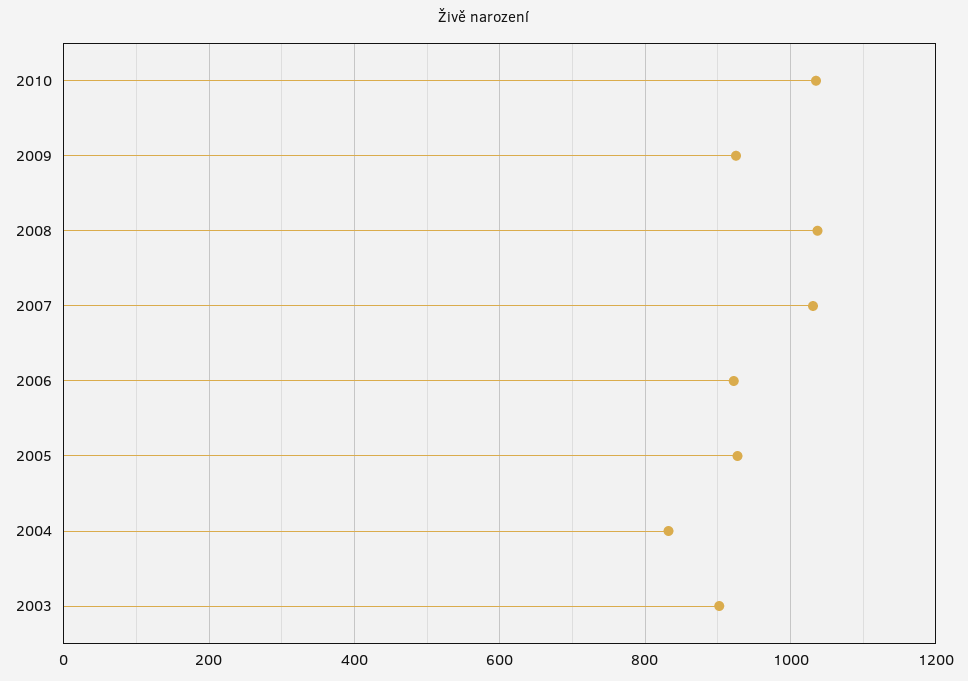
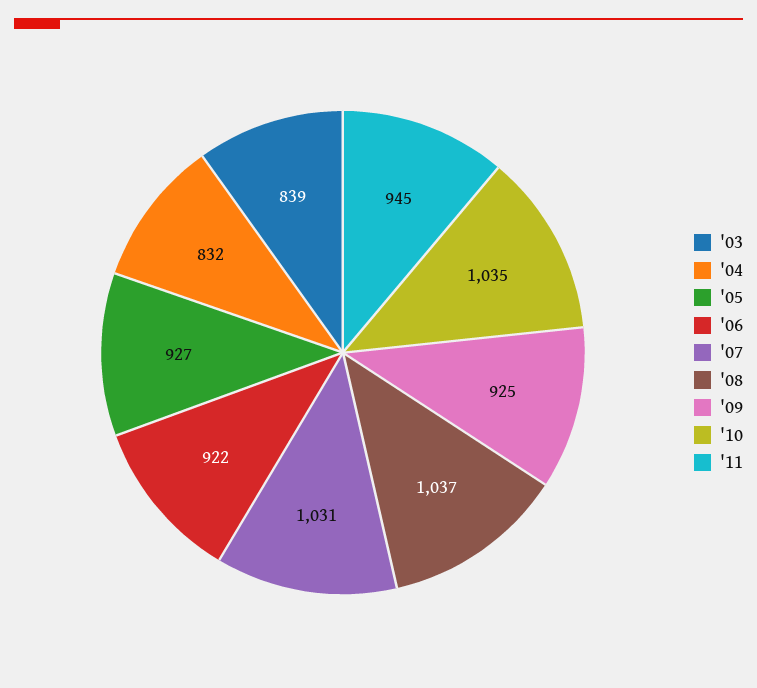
2003: 900 -> 839
'11: none -> 945

